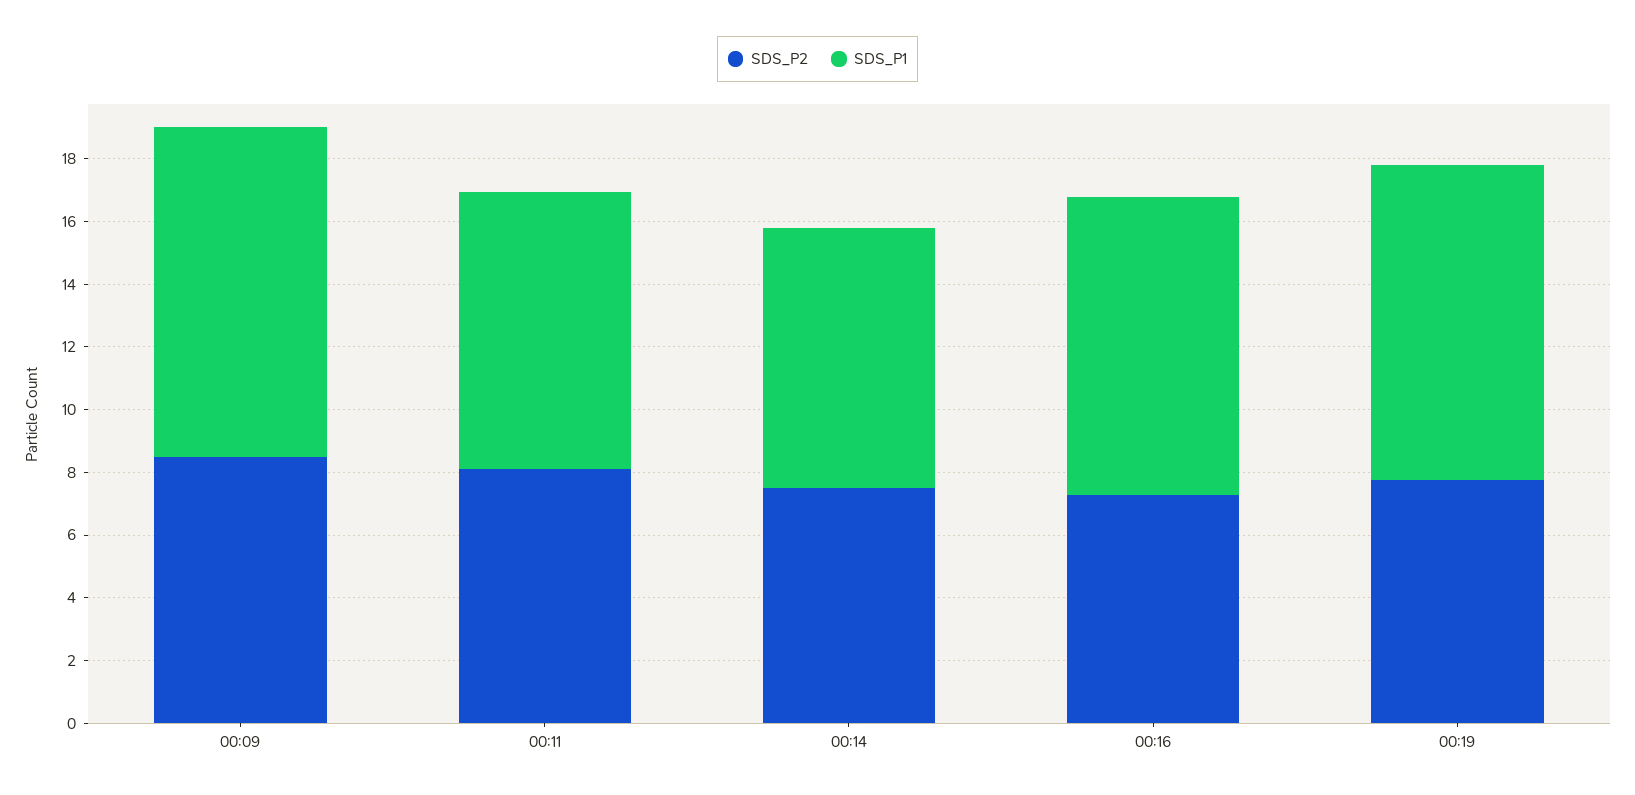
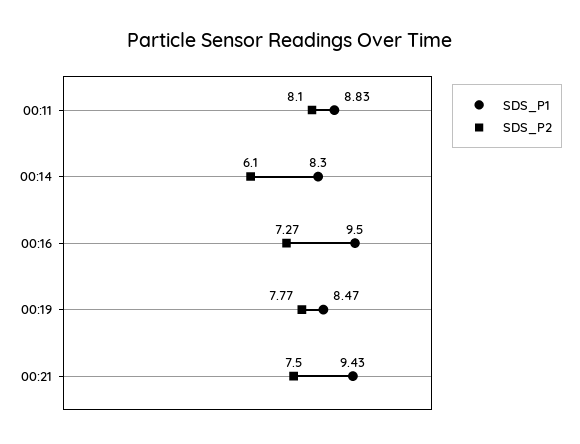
SDS_P2, 00:09: 8.5 -> none
SDS_P1, 00:09: 10.5 -> none
SDS_P2, 00:14: 7.5 -> 6.1
SDS_P1, 00:19: 10 -> 8.47
SDS_P1, 00:21: none -> 9.43
SDS_P2, 00:21: none -> 7.5

